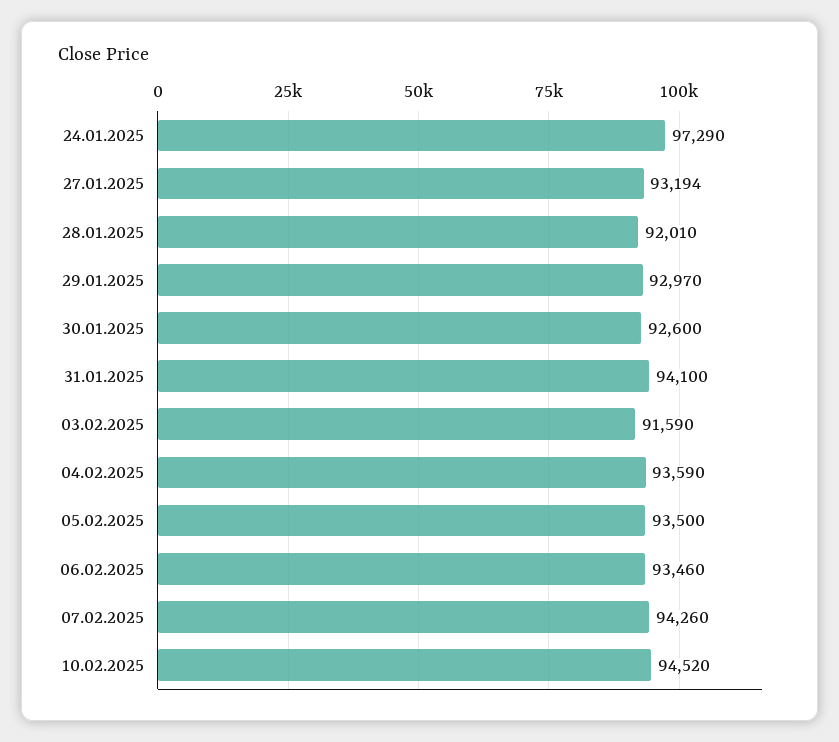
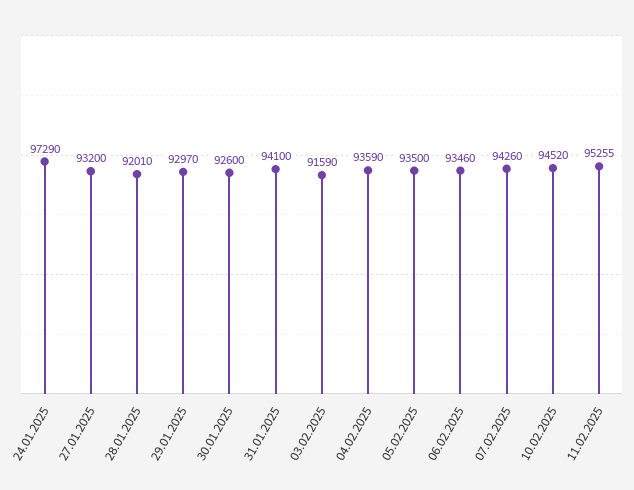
27.01.2025: 93194 -> 93200
11.02.2025: none -> 95255

